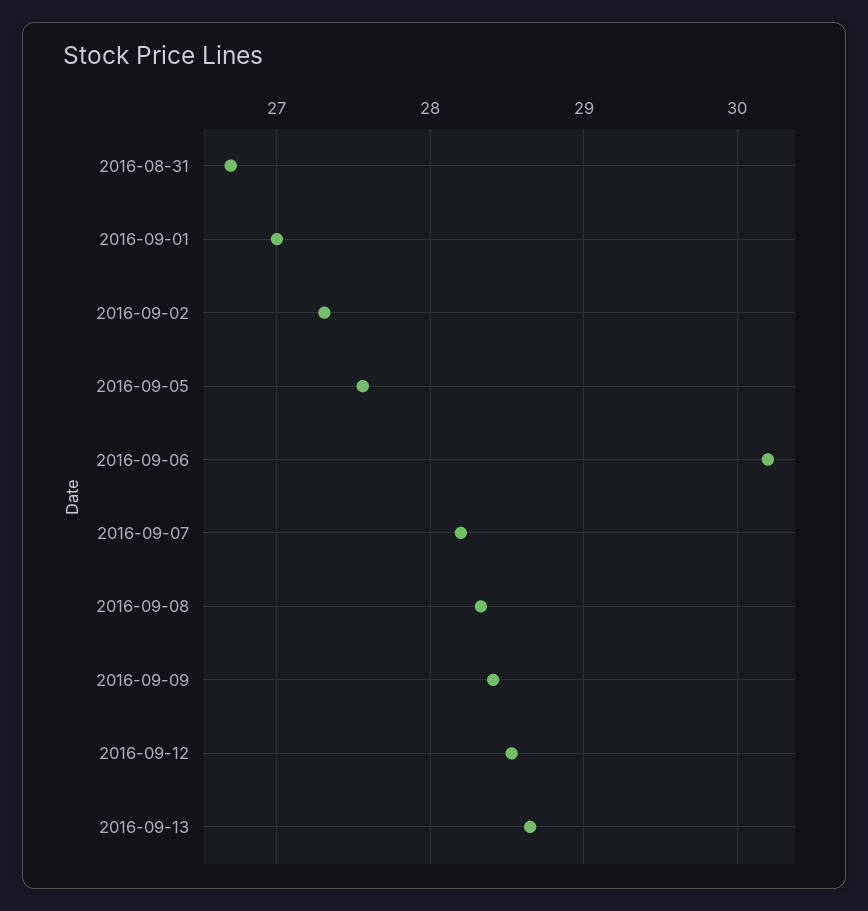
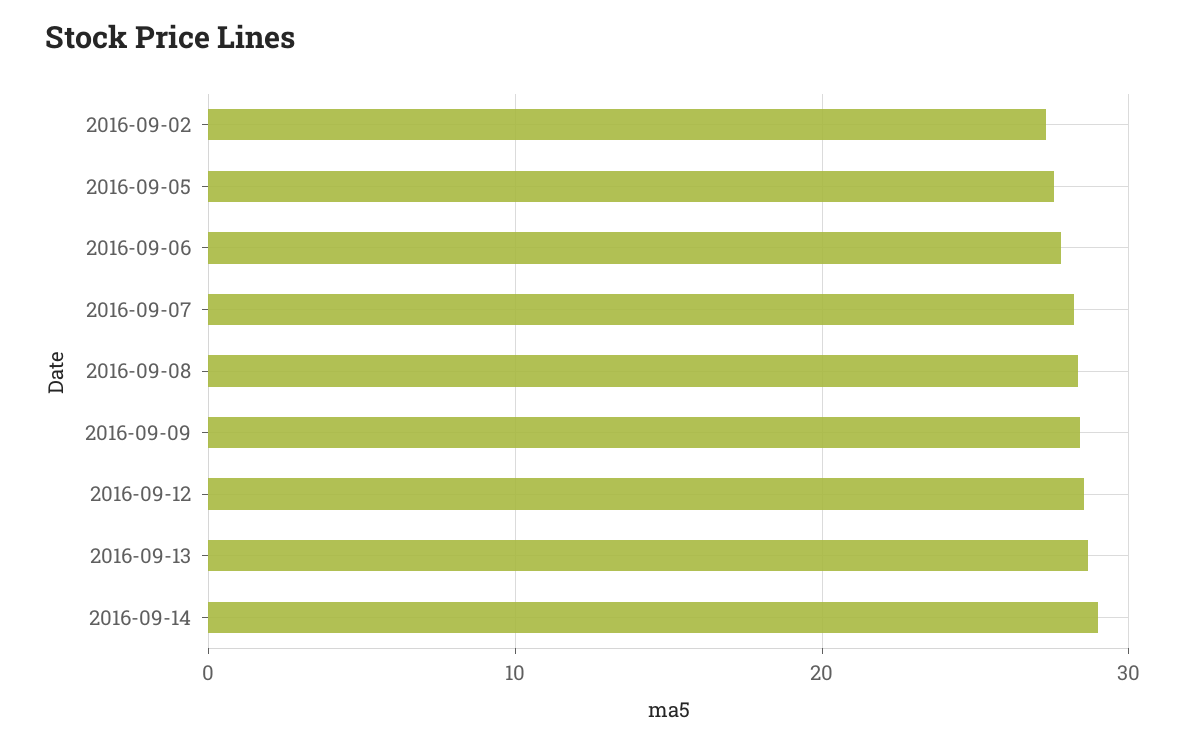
2016-08-31: 26.7 -> none
2016-09-01: 27 -> none
2016-09-06: 30.2 -> 28
2016-09-14: none -> 29

